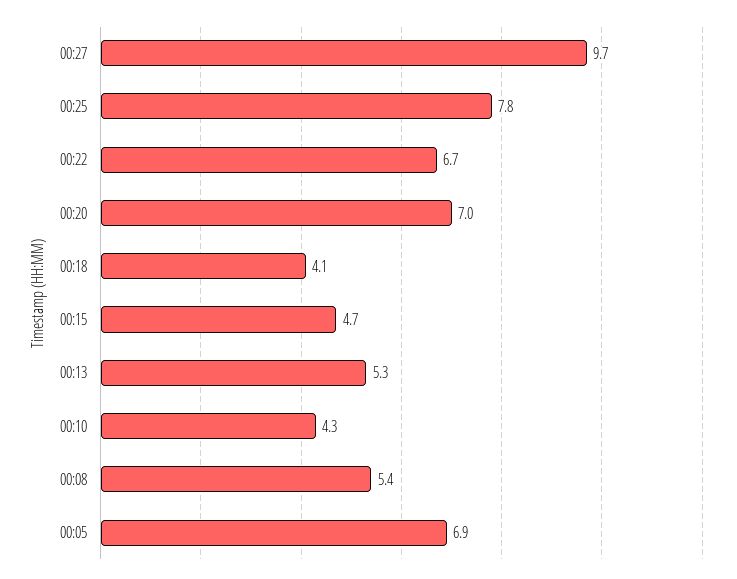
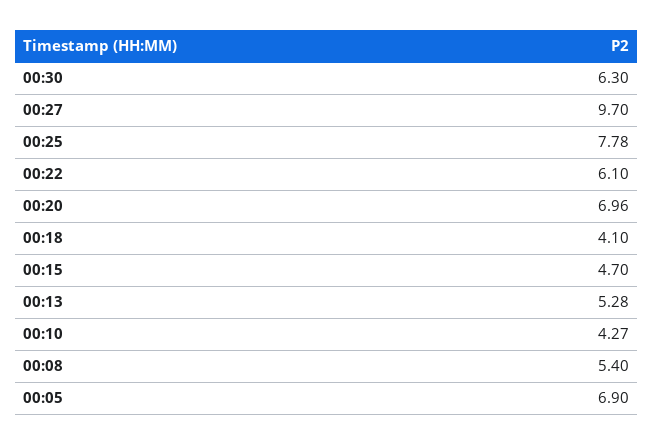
00:22: 6.7 -> 6.1
00:30: none -> 6.3

